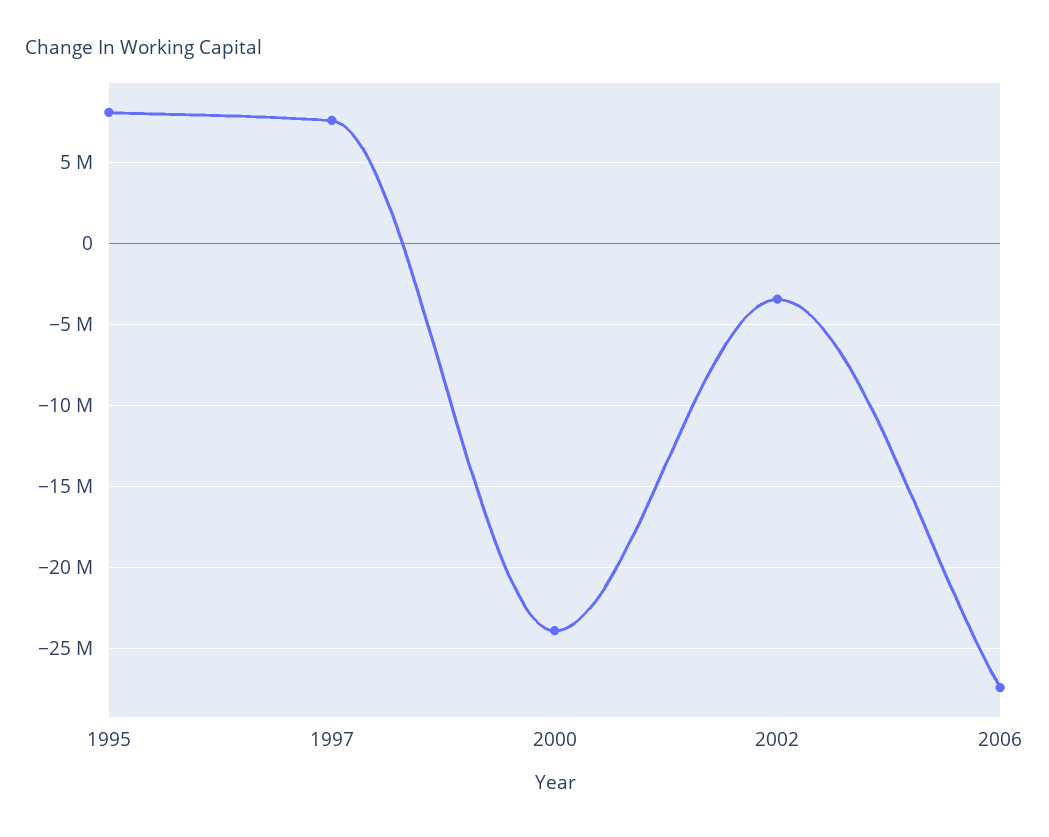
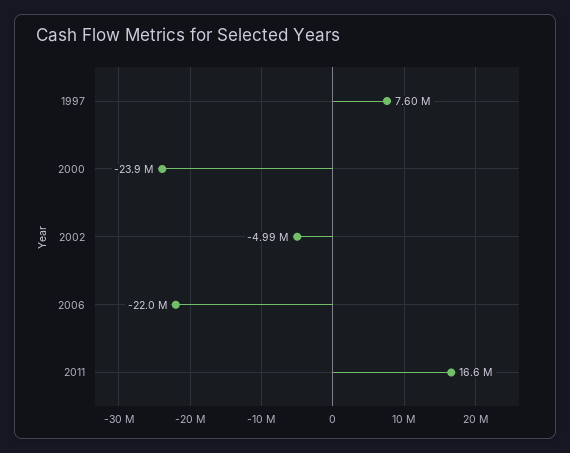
1995: 8000000 -> none
2002: -3500000 -> -4990000
2006: -27500000 -> -22000000
2011: none -> 16600000

